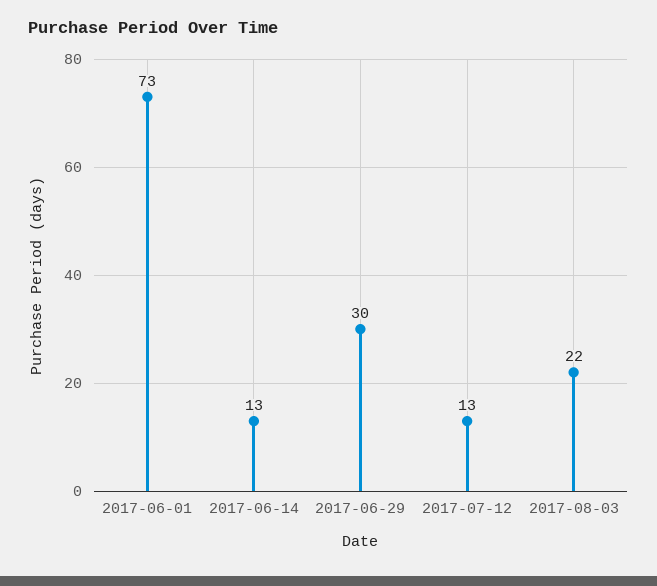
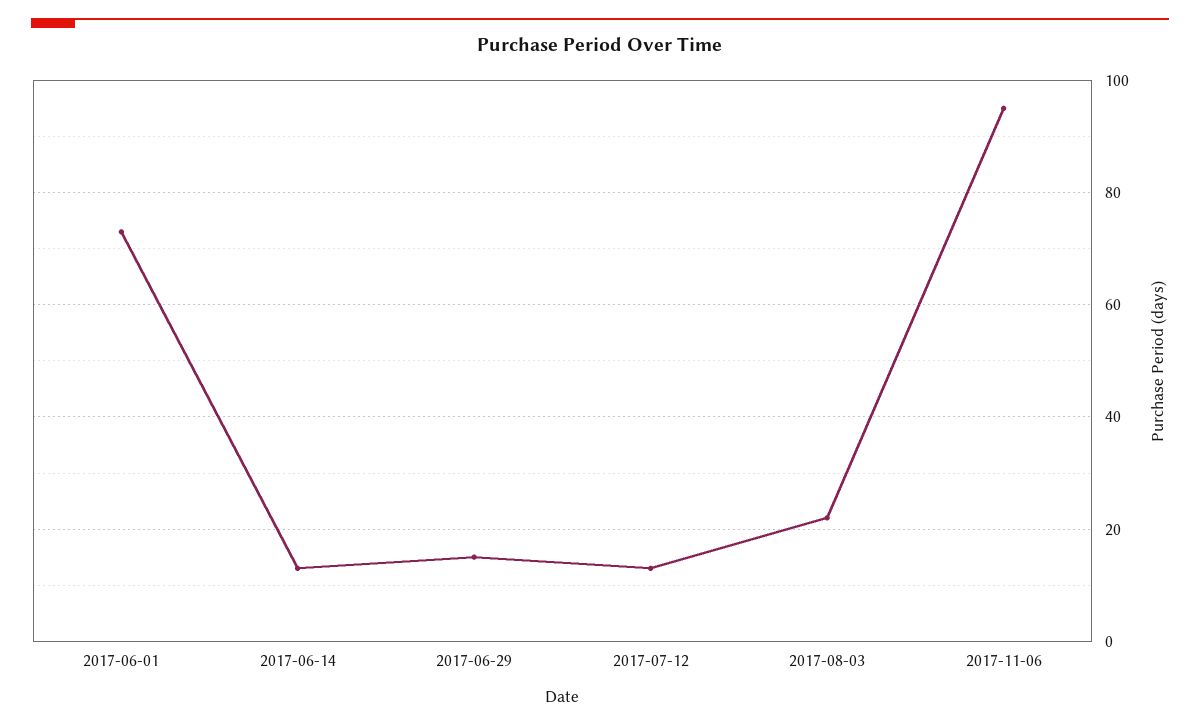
2017-06-29: 30 -> 15
2017-11-06: none -> 95

